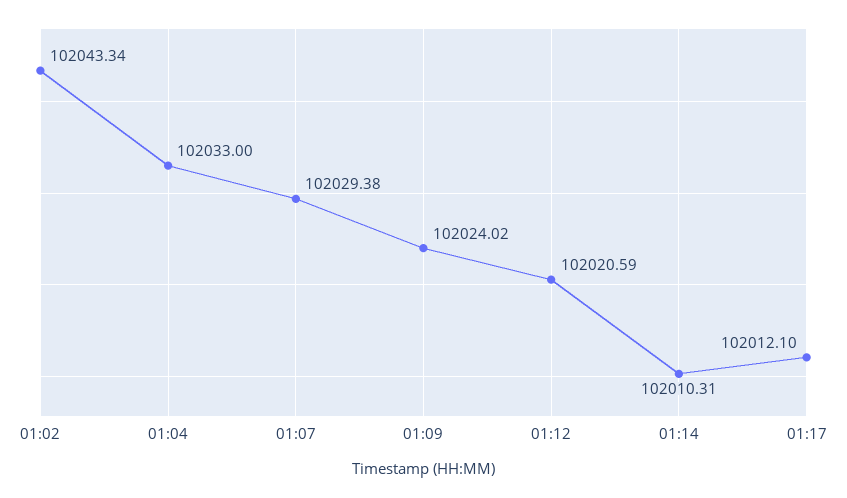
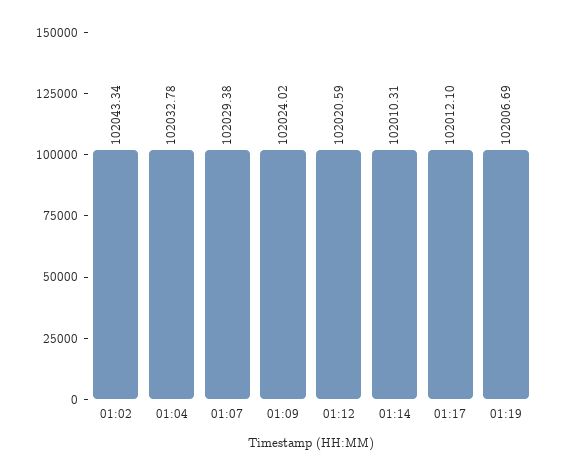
01:04: 102033 -> 102032.78
01:19: none -> 102006.69

